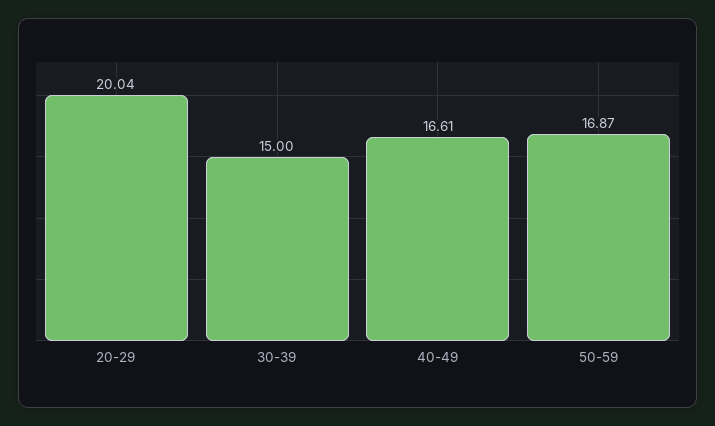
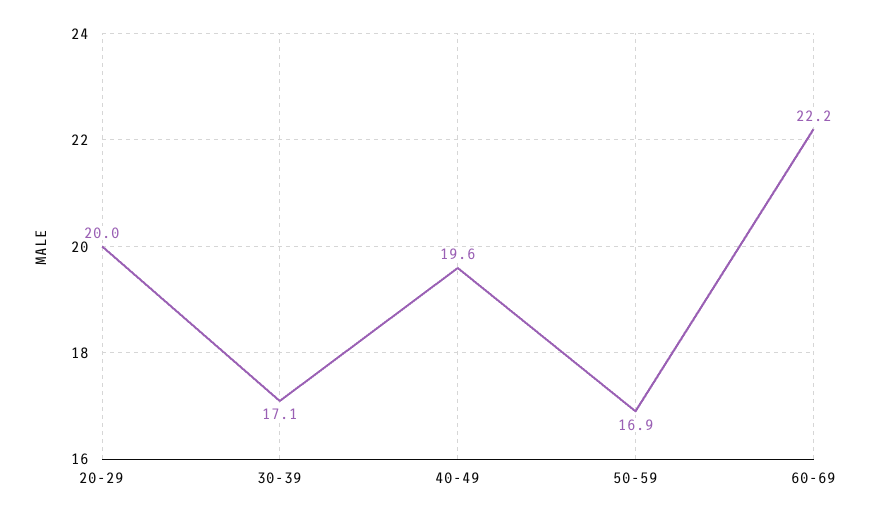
30-39: 15 -> 17.1
40-49: 16.61 -> 19.6
60-69: none -> 22.2

